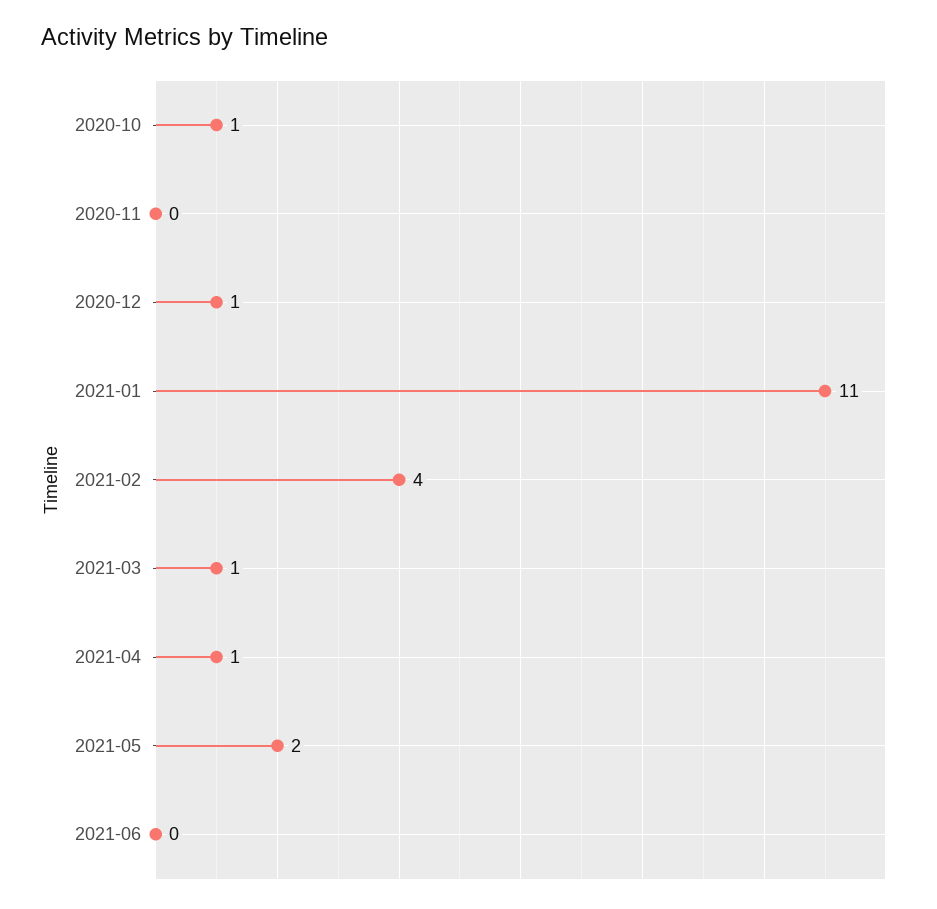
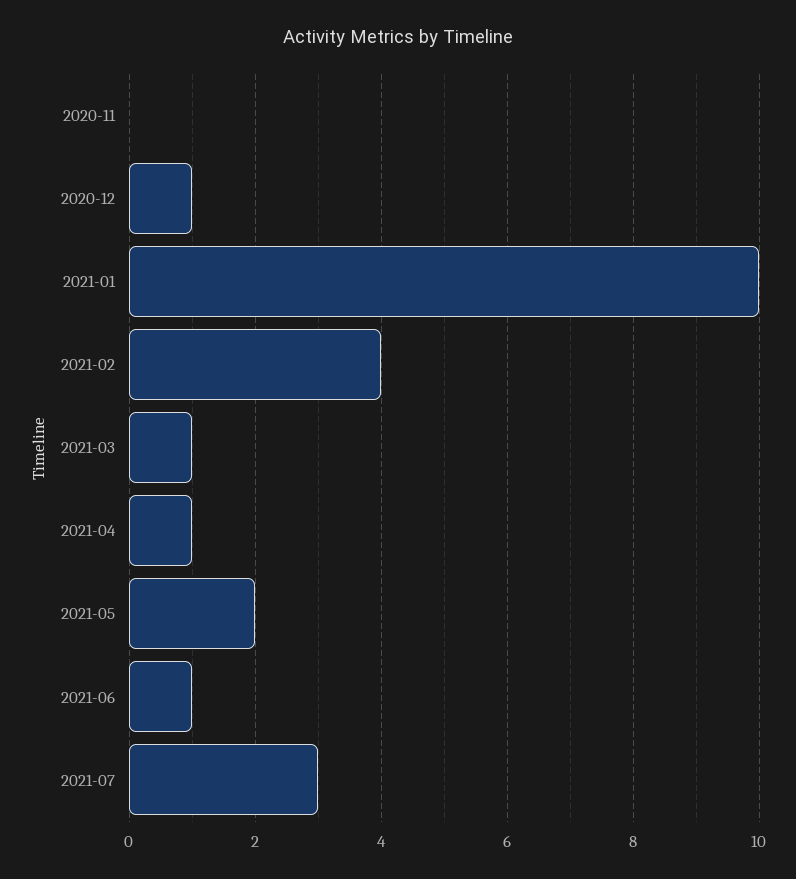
2020-10: 1 -> none
2021-01: 11 -> 10
2021-06: 0 -> 1
2021-07: none -> 3

